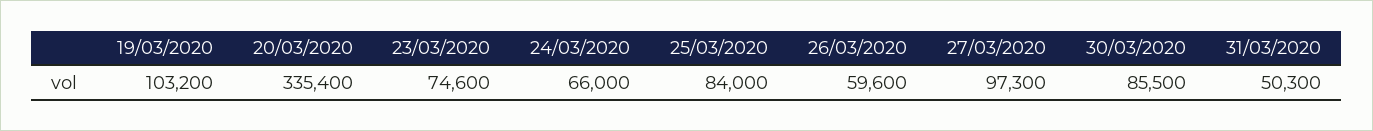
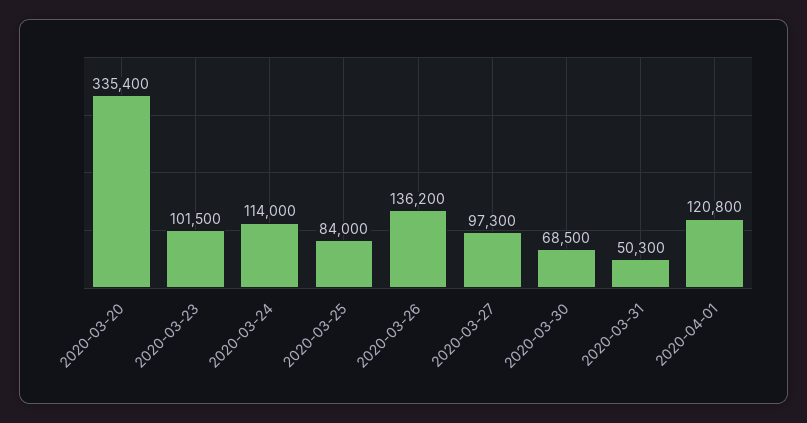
19/03/2020: 103200 -> none
23/03/2020: 74600 -> 101500
24/03/2020: 66000 -> 114000
26/03/2020: 59600 -> 136200
30/03/2020: 85500 -> 68500
2020-04-01: none -> 120800

